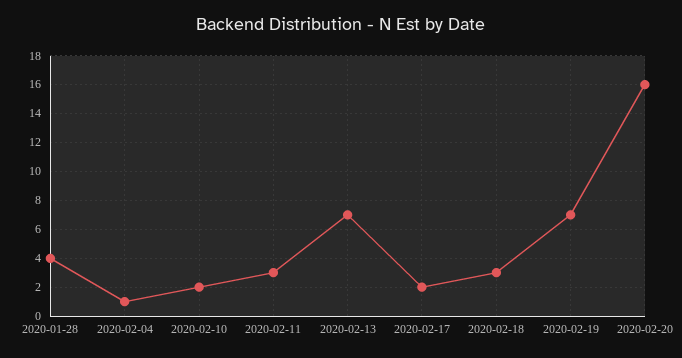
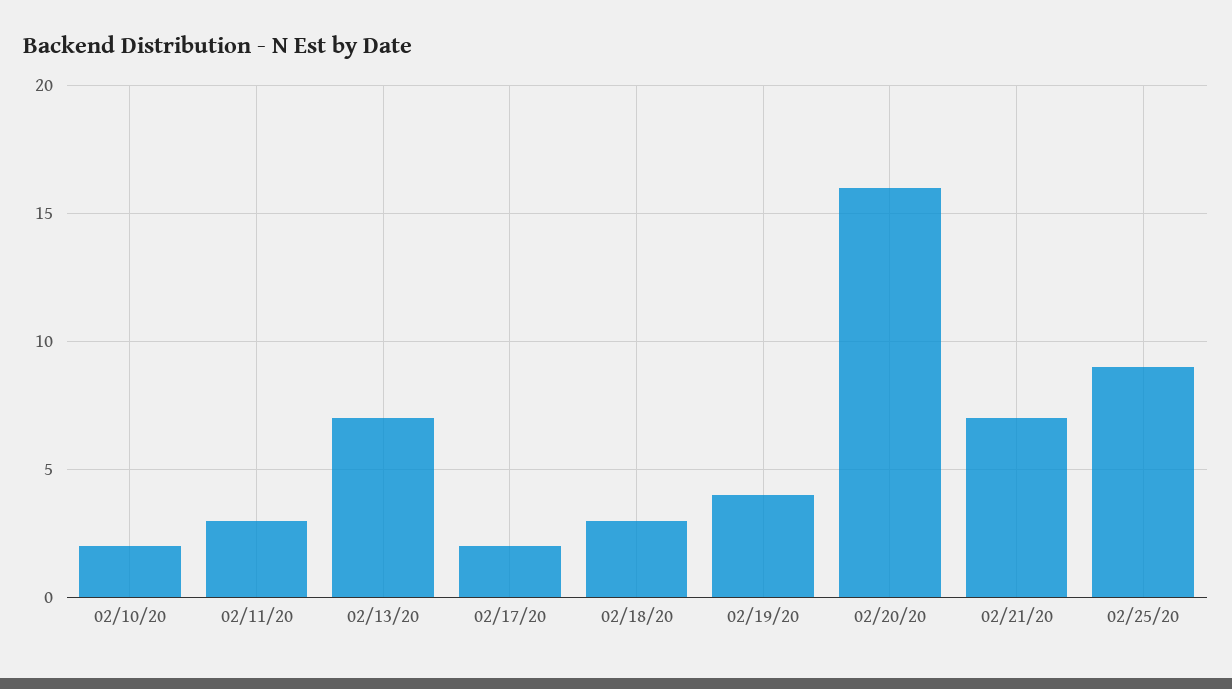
2020-01-28: 4 -> none
2020-02-04: 1 -> none
2020-02-19: 7 -> 4
02/21/20: none -> 7
02/25/20: none -> 9

